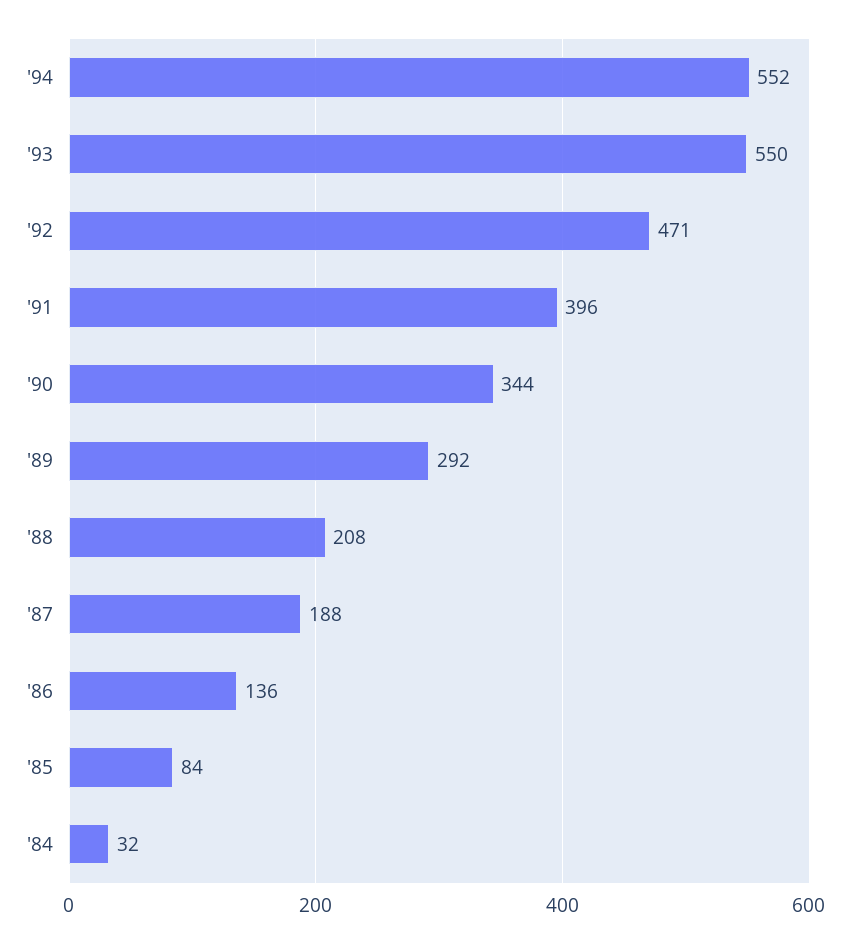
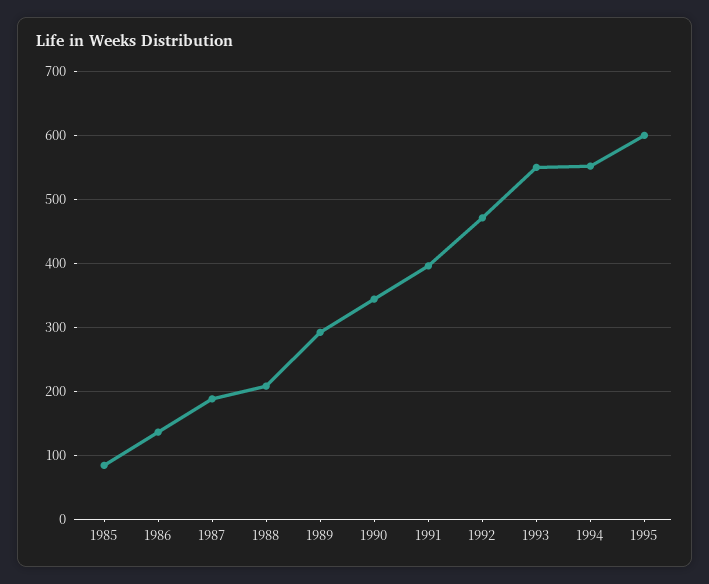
'84: 32 -> none
1995: none -> 600

